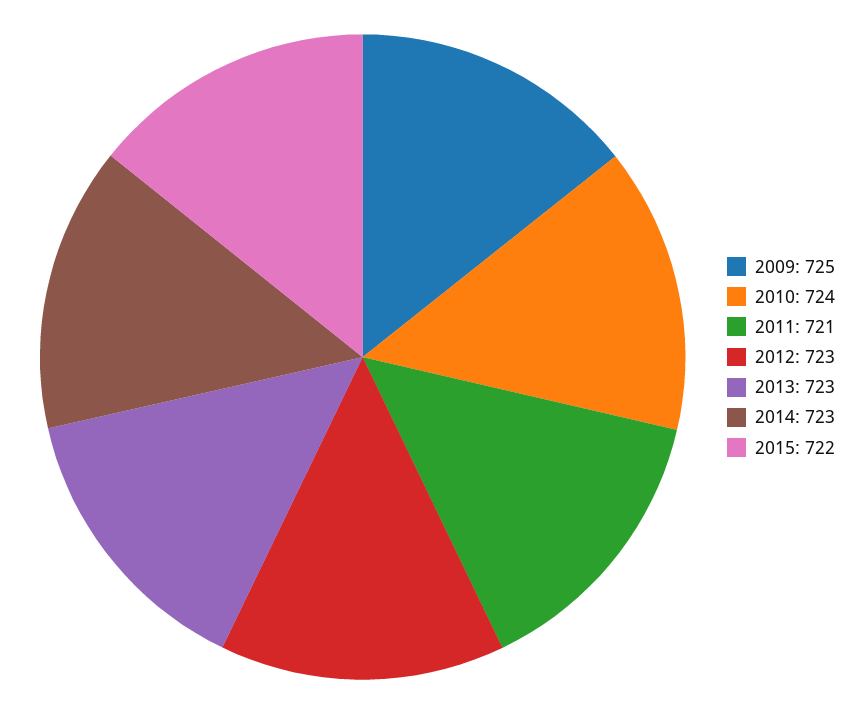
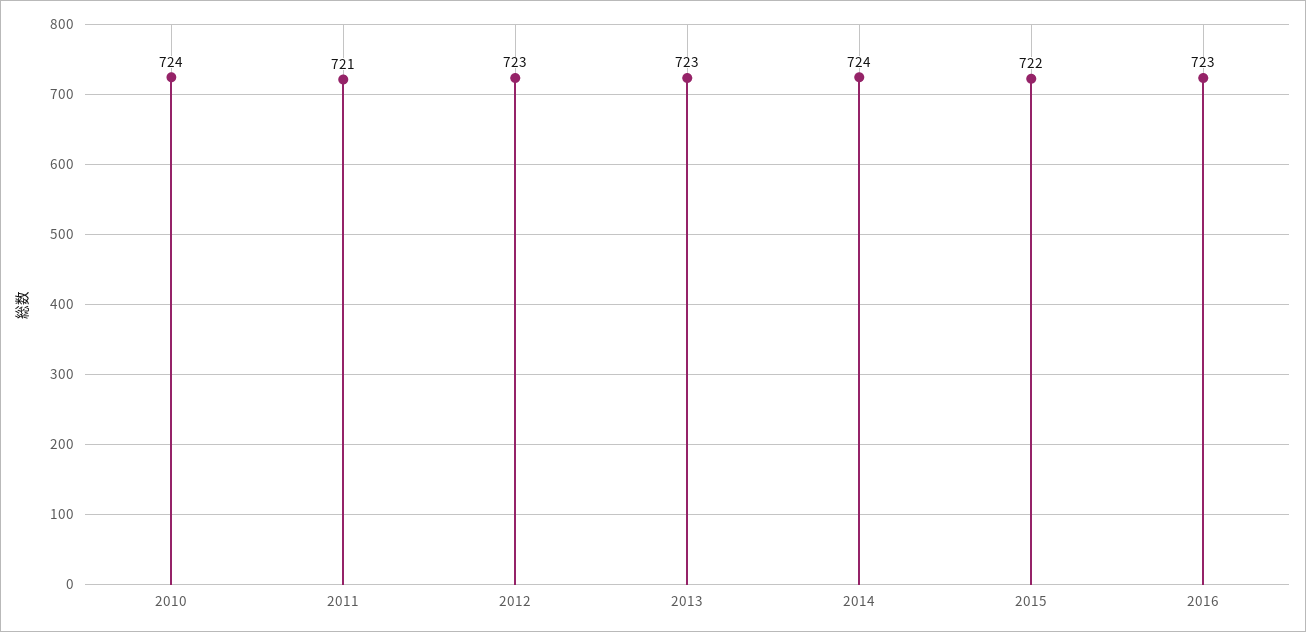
2009: 725 -> none
2014: 723 -> 724
2016: none -> 723

